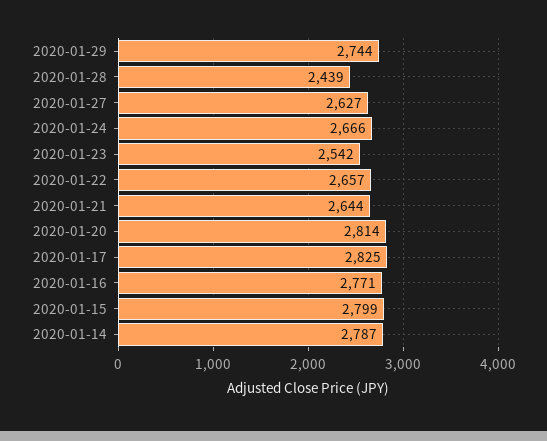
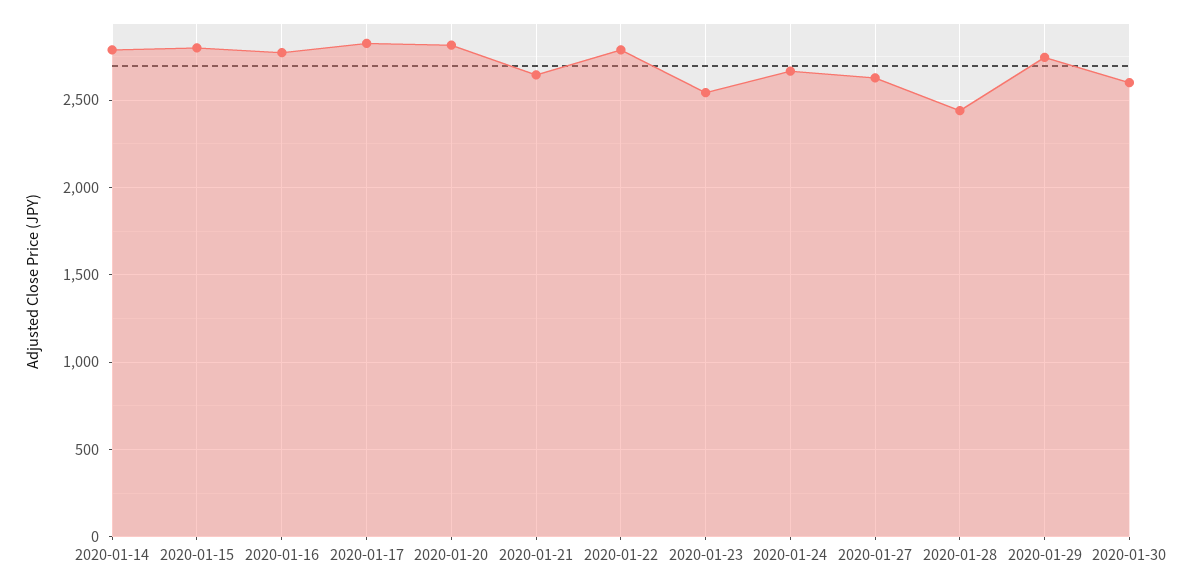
2020-01-22: 2657 -> 2800
2020-01-30: none -> 2600

